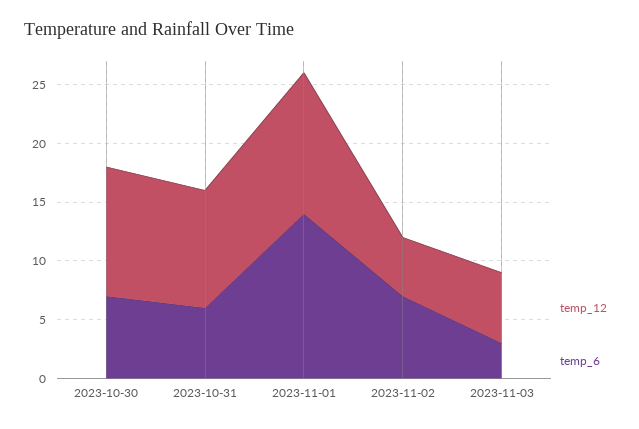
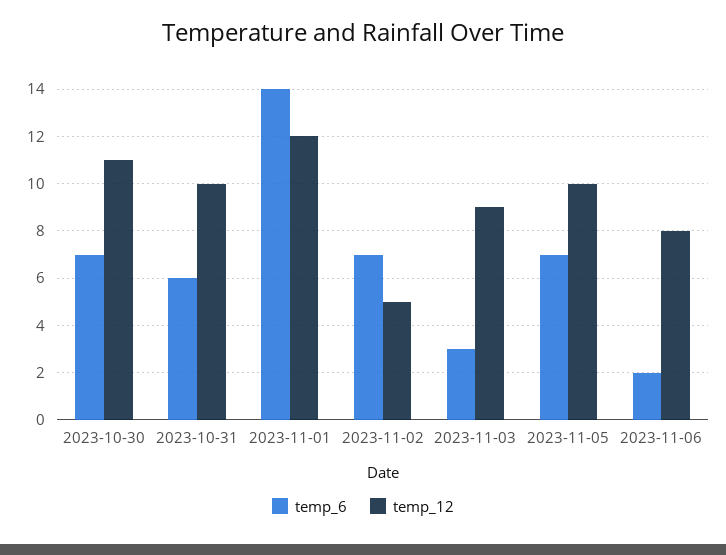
temp_12, 2023-11-03: 6 -> 9
temp_6, 2023-11-05: none -> 7
temp_12, 2023-11-05: none -> 10
temp_6, 2023-11-06: none -> 2
temp_12, 2023-11-06: none -> 8

